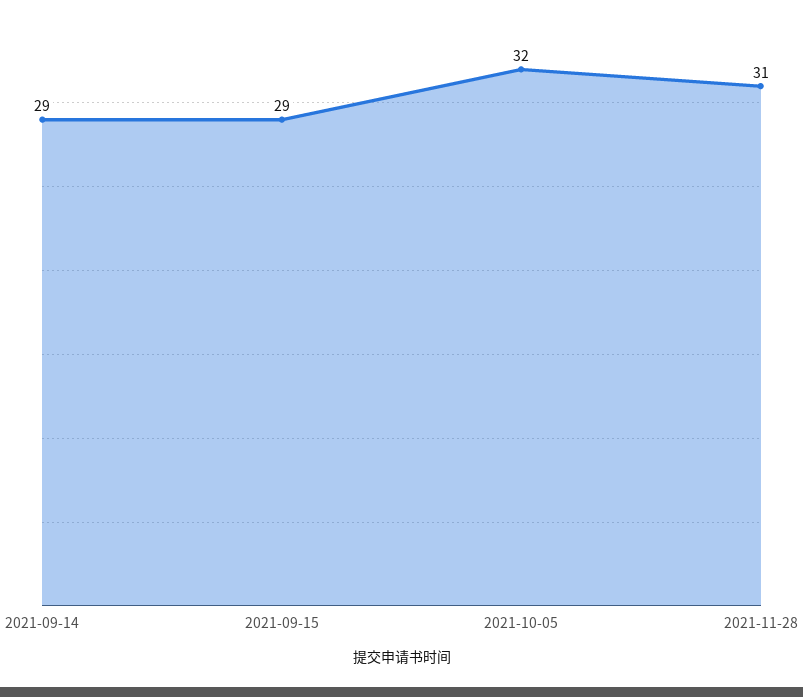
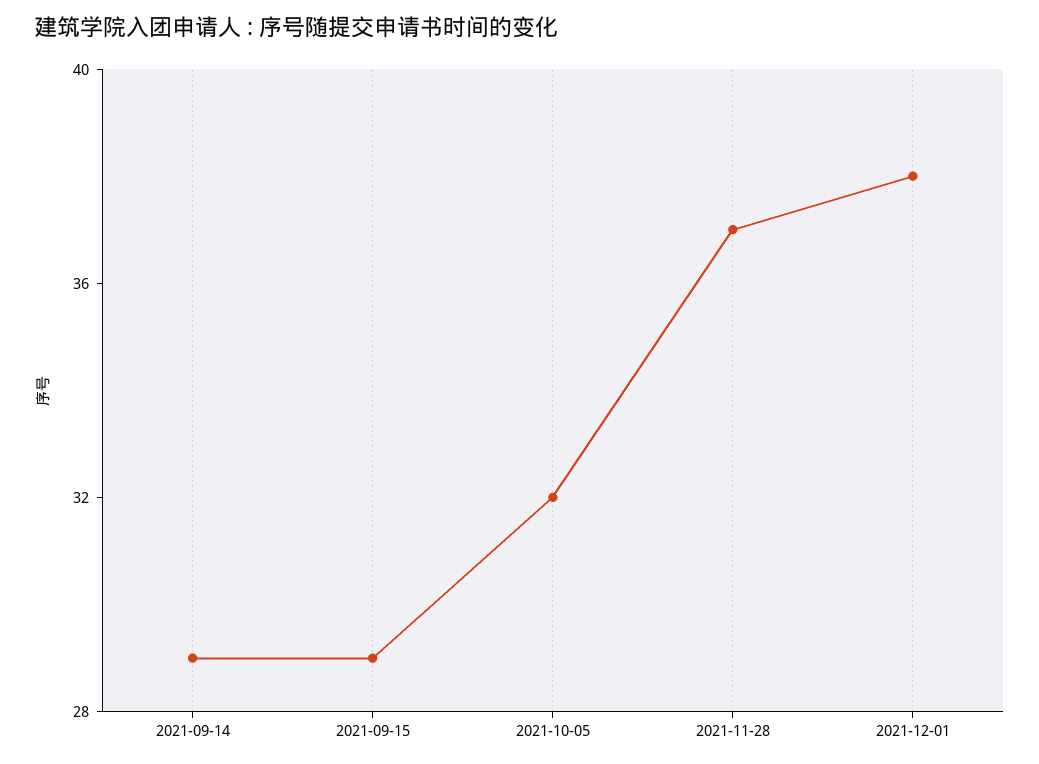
2021-11-28: 31 -> 37
2021-12-01: none -> 38

